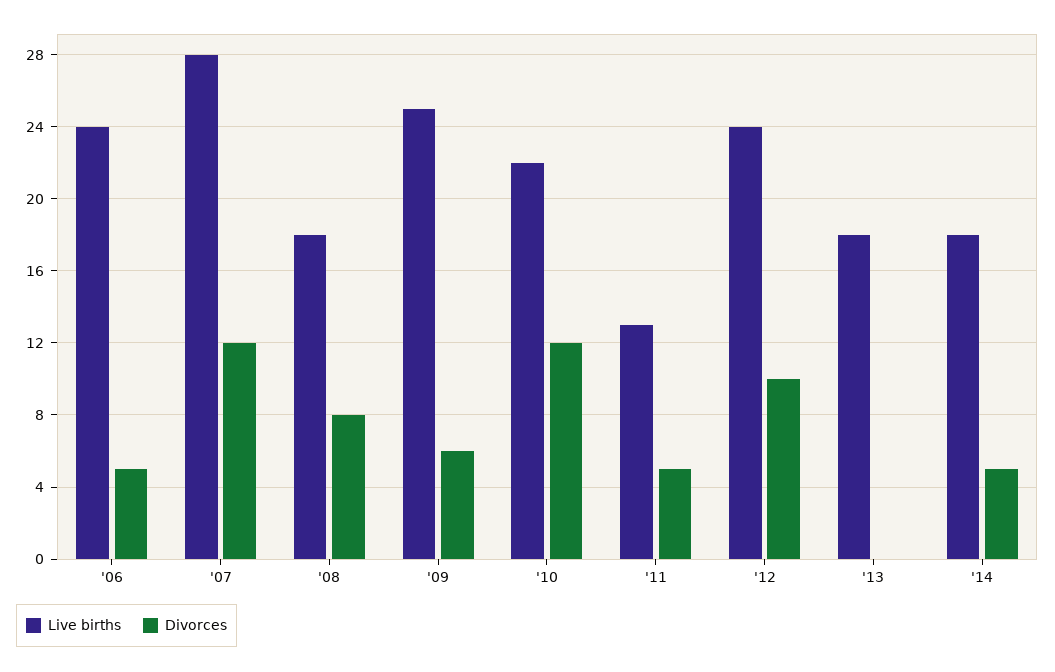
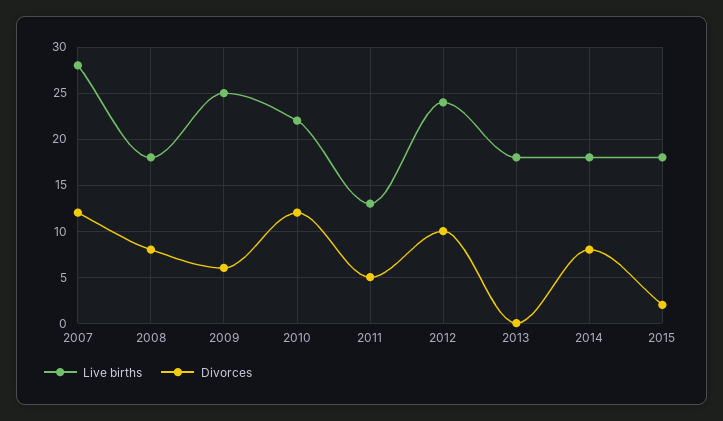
Live births, '06: 24 -> none
Divorces, '06: 5 -> none
Divorces, '14: 5 -> 8
Live births, 2015: none -> 18
Divorces, 2015: none -> 2

